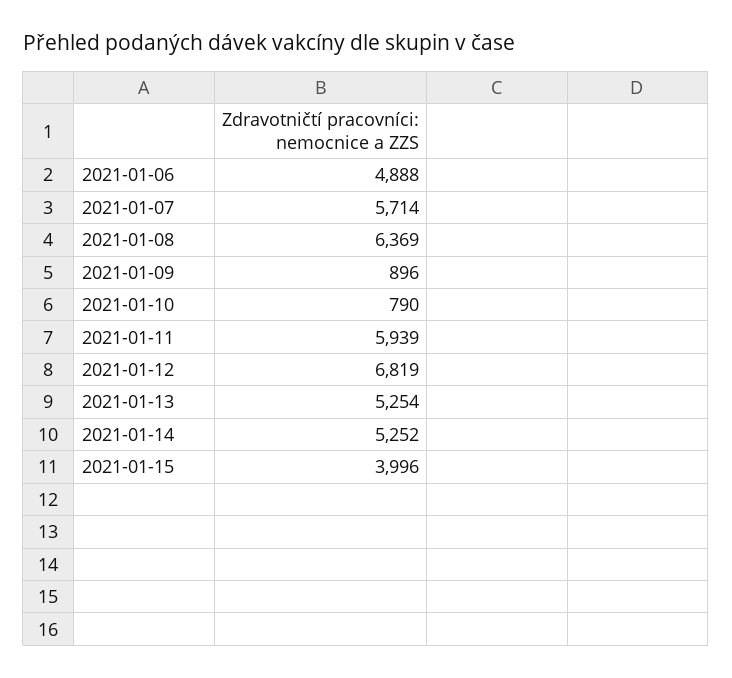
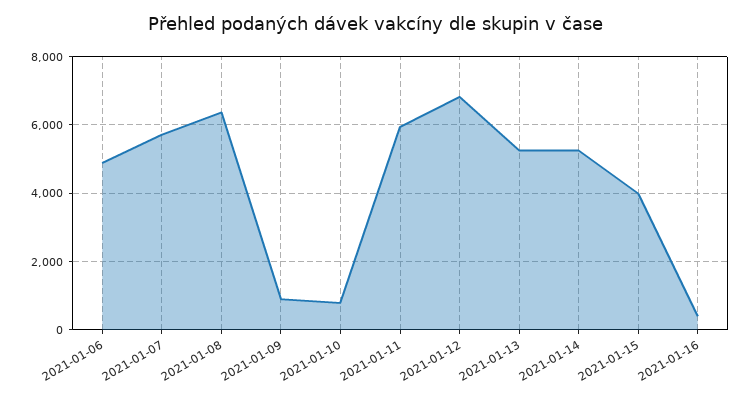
2021-01-16: none -> 400

